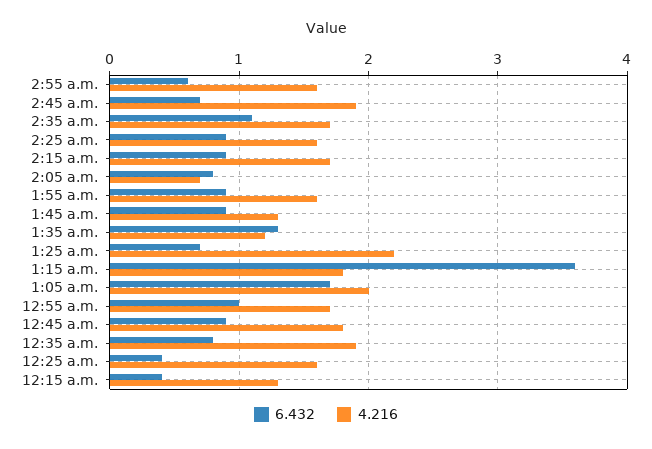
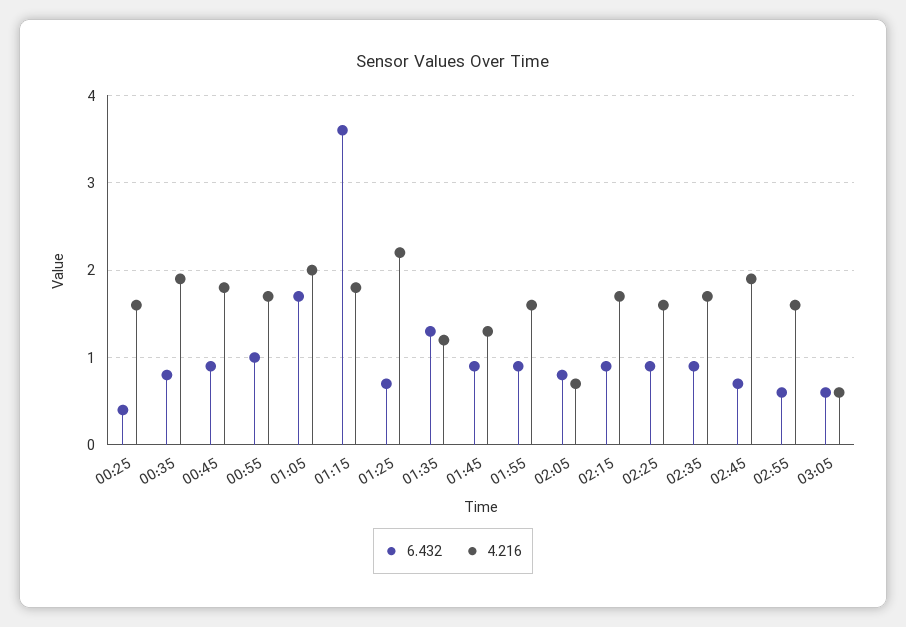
6.432, 2:35 a.m.: 1.1 -> 0.9
6.432, 12:15 a.m.: 0.4 -> none
4.216, 12:15 a.m.: 1.3 -> none
6.432, 03:05: none -> 0.6
4.216, 03:05: none -> 0.6

